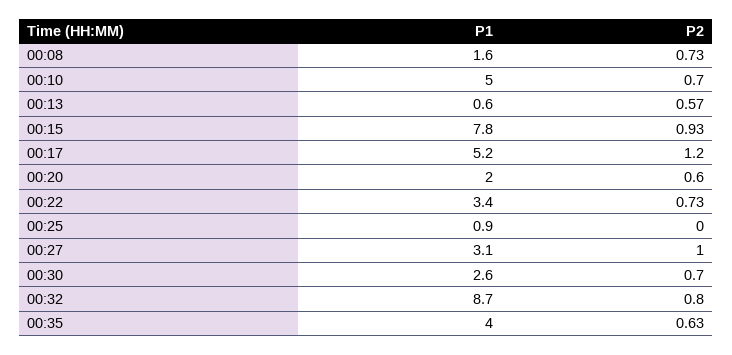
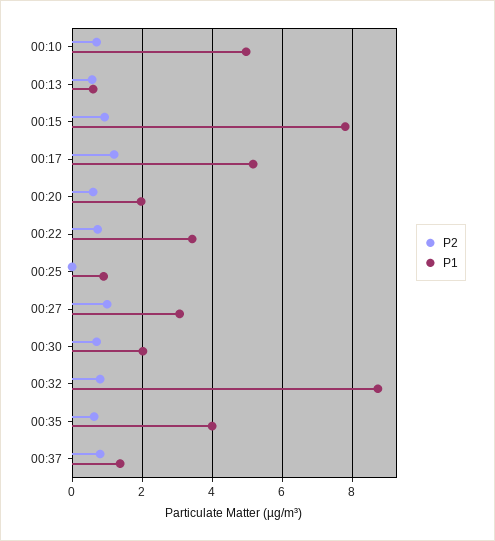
P1, 00:08: 1.6 -> none
P2, 00:08: 0.73 -> none
P1, 00:30: 2.6 -> 2
P2, 00:37: none -> 0.8
P1, 00:37: none -> 1.4

